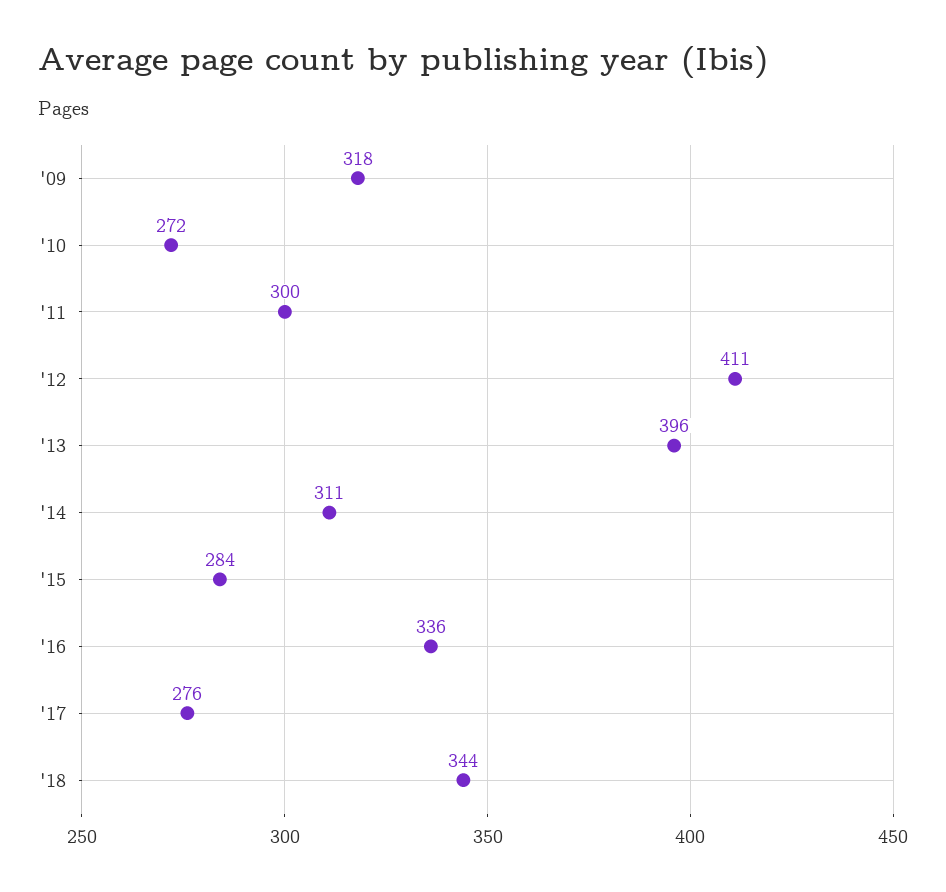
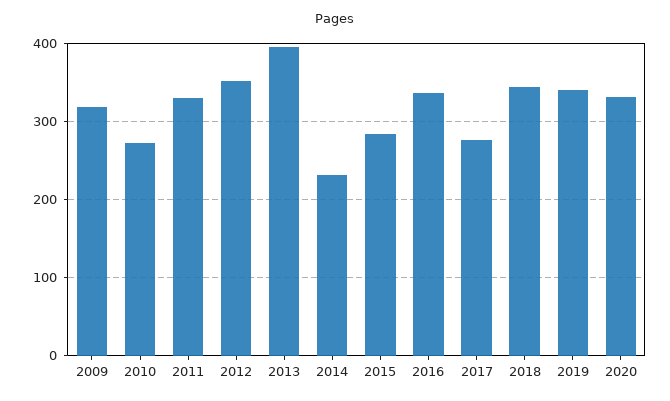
'11: 300 -> 330
'12: 411 -> 350
'14: 311 -> 230
2019: none -> 340
2020: none -> 330

